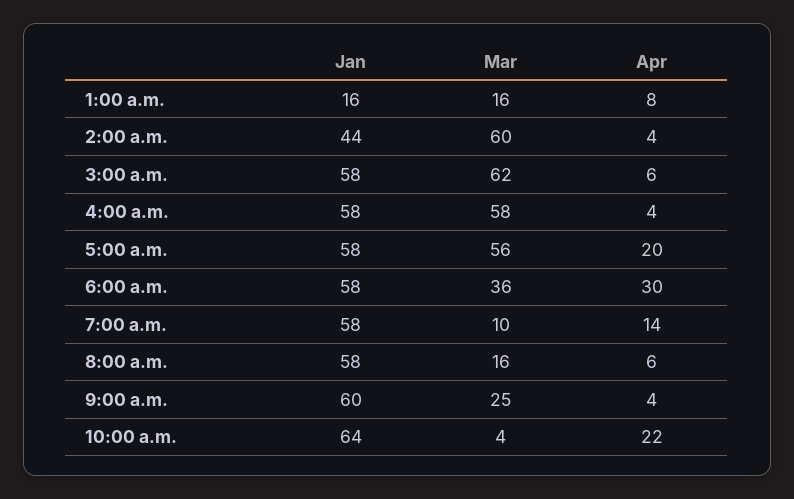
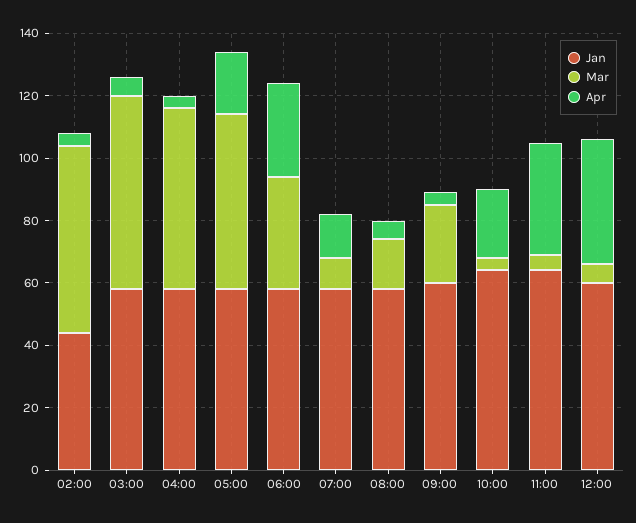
Jan, 1:00 a.m.: 16 -> none
Mar, 1:00 a.m.: 16 -> none
Apr, 1:00 a.m.: 8 -> none
Jan, 11:00: none -> 65
Mar, 11:00: none -> 5
Apr, 11:00: none -> 35
Jan, 12:00: none -> 60
Mar, 12:00: none -> 5
Apr, 12:00: none -> 40

